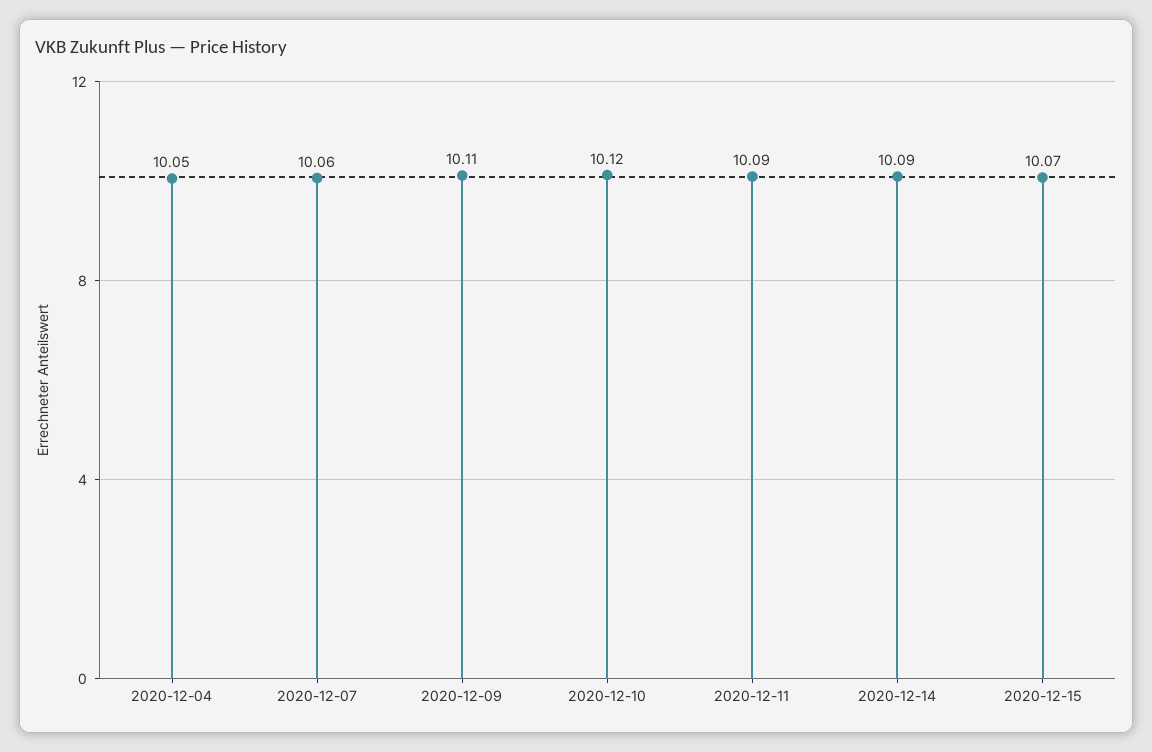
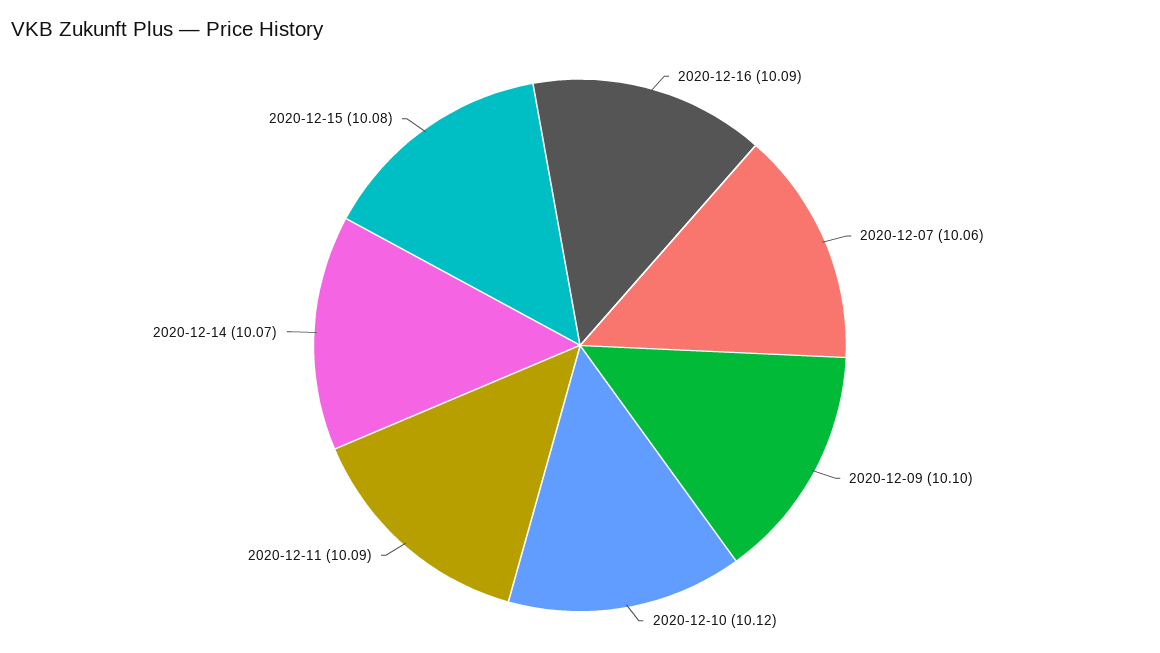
2020-12-04: 10.05 -> none
2020-12-09: 10.11 -> 10.1
2020-12-14: 10.09 -> 10.07
2020-12-15: 10.07 -> 10.08
2020-12-16: none -> 10.09

